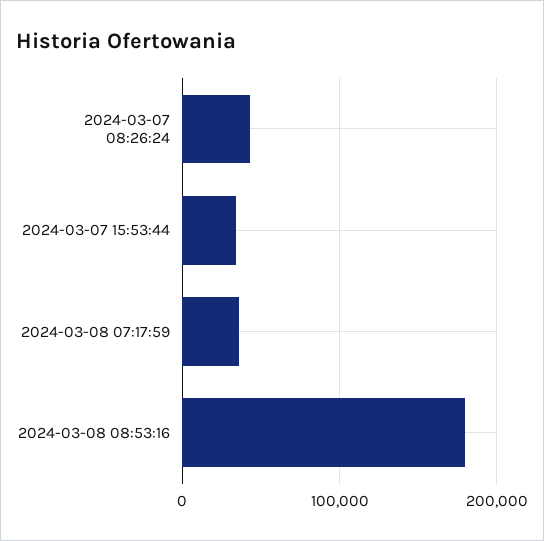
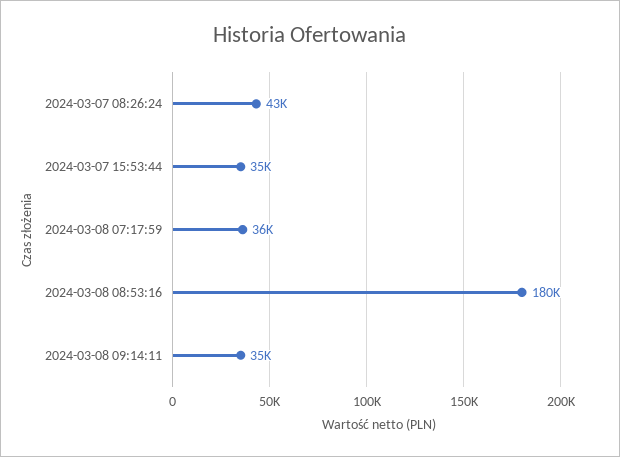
2024-03-08 09:14:11: none -> 35000

